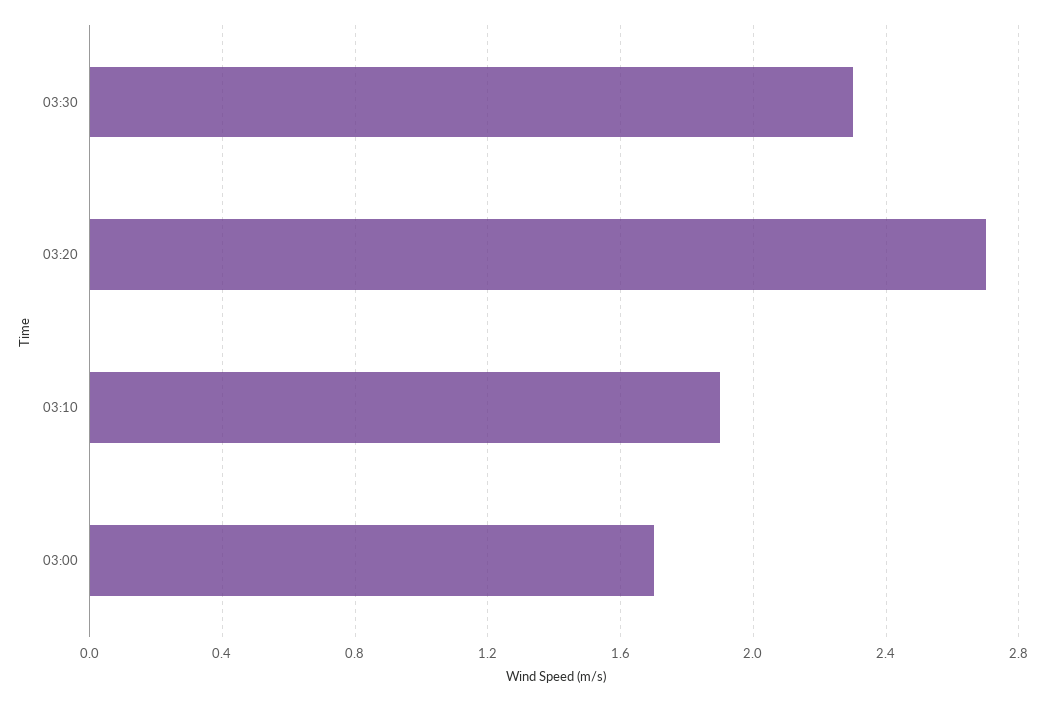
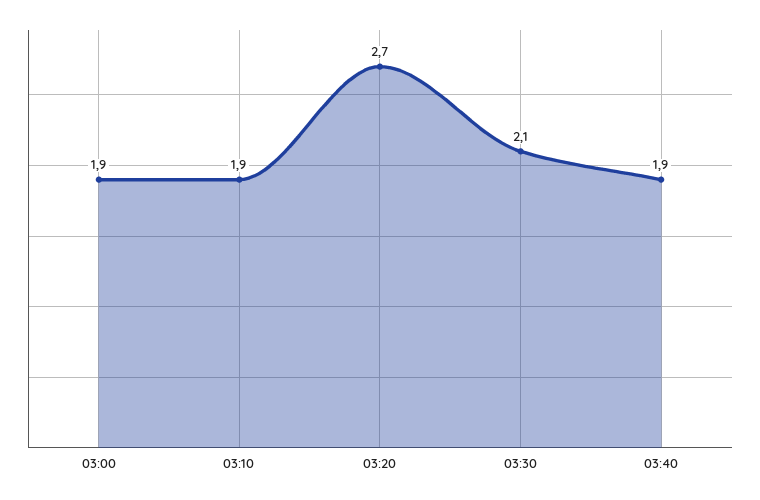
03:30: 2.3 -> 2.1
03:00: 1.7 -> 1.9
03:40: none -> 1.9

